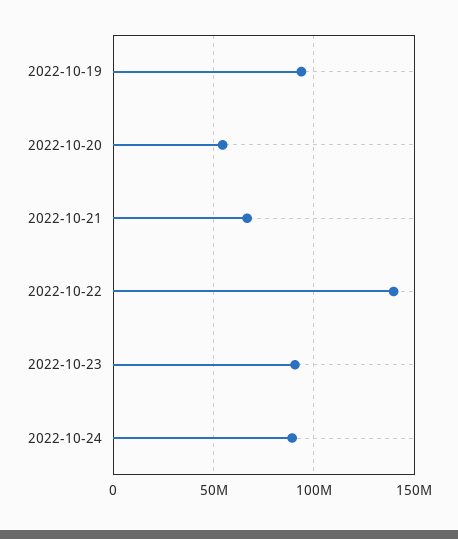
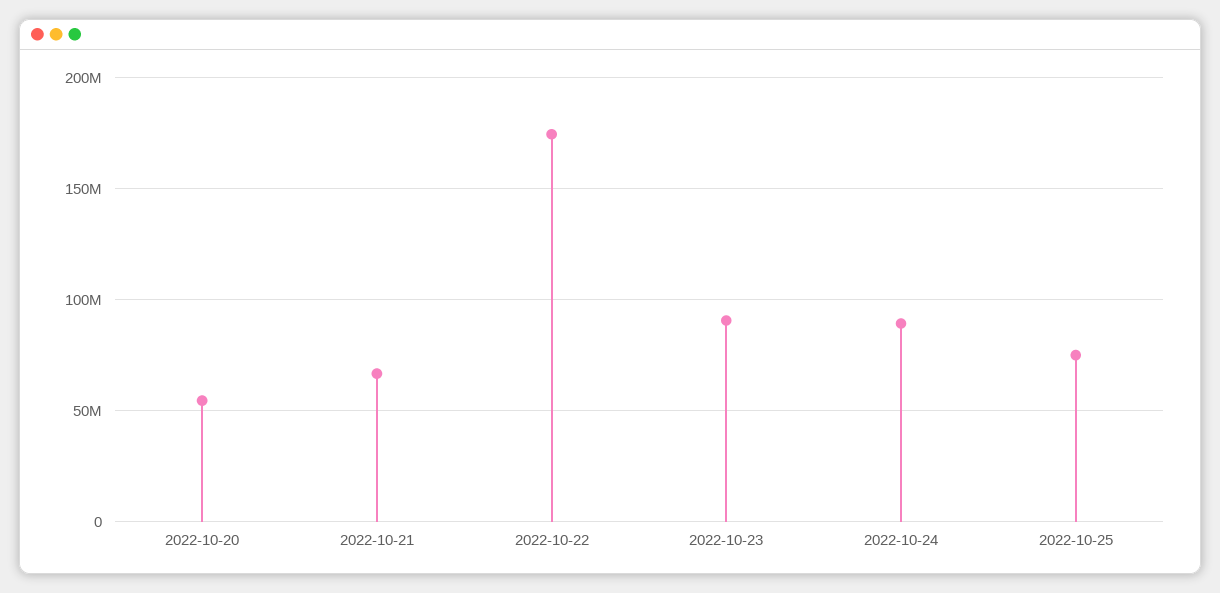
2022-10-19: 95000000 -> none
2022-10-22: 140000000 -> 175000000
2022-10-25: none -> 75000000

